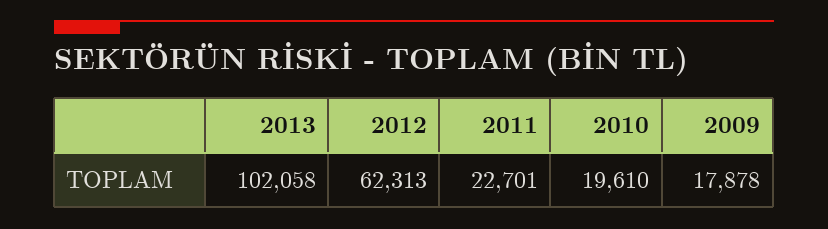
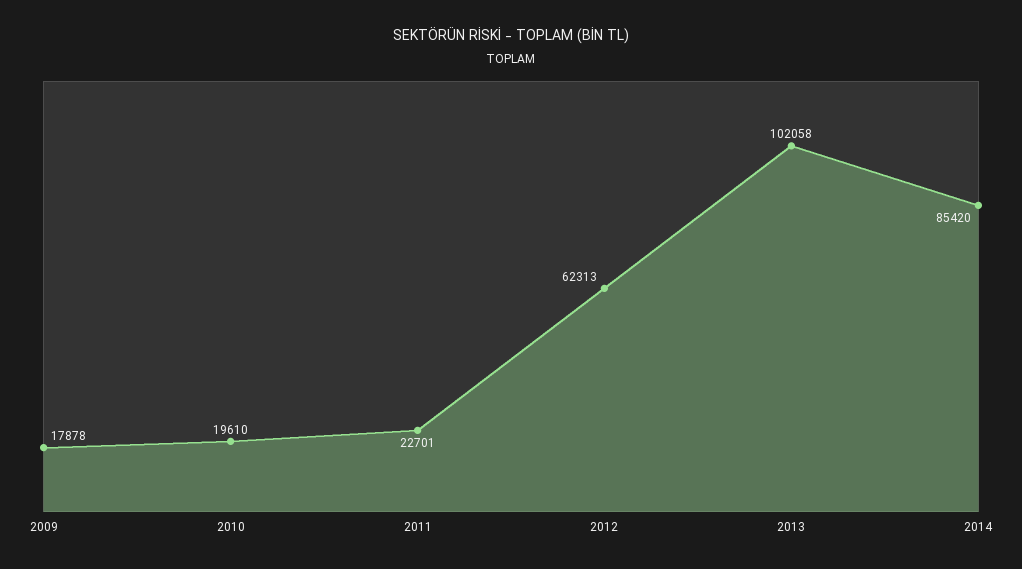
2014: none -> 85420

